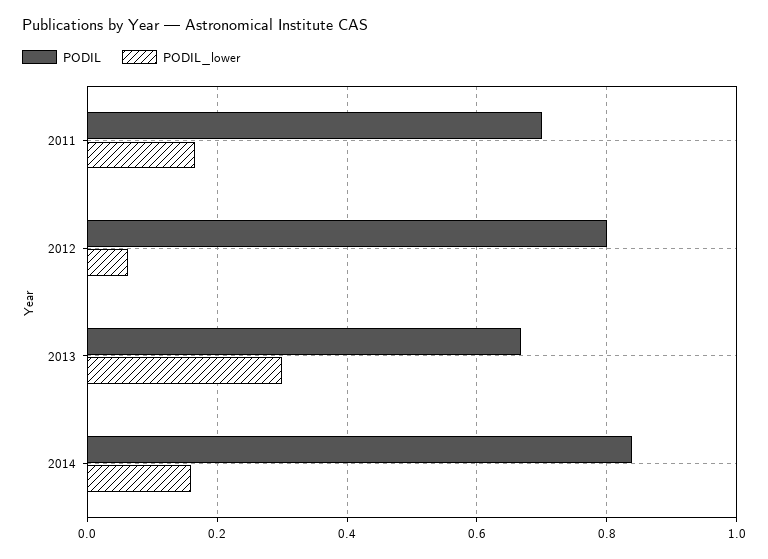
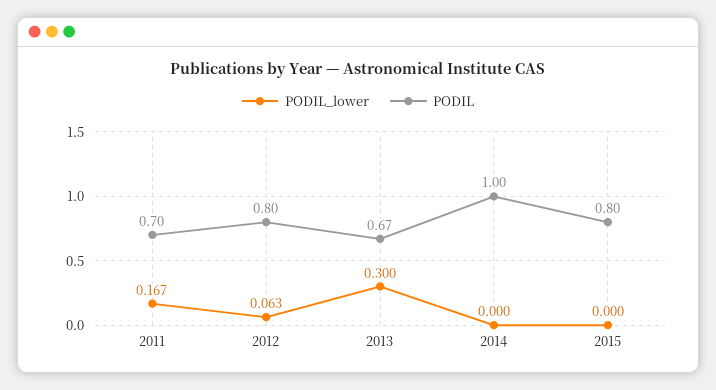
PODIL, 2014: 0.84 -> 1
PODIL_lower, 2014: 0.16 -> 0
PODIL_lower, 2015: none -> 0
PODIL, 2015: none -> 0.8

